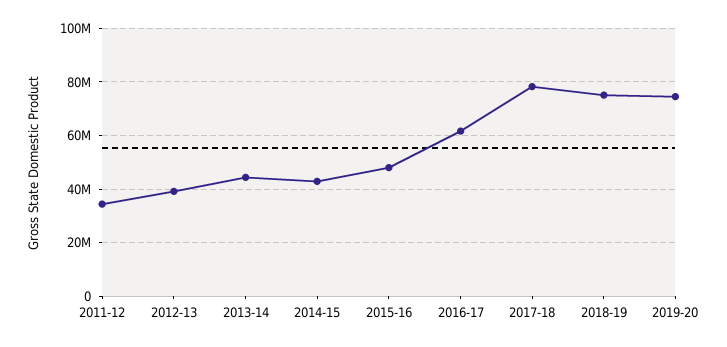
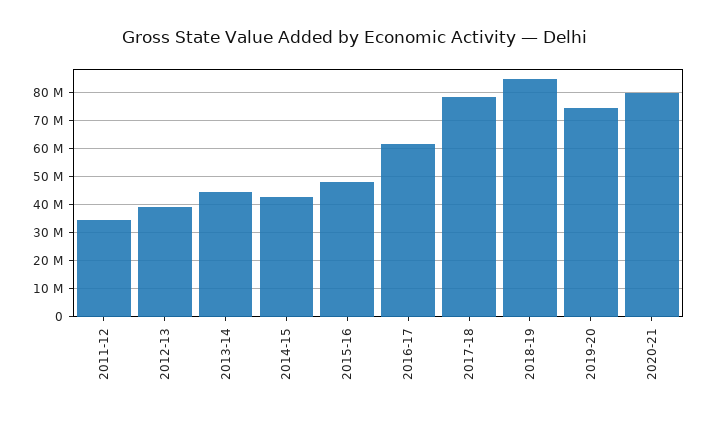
2018-19: 75000000 -> 85000000
2020-21: none -> 80000000

